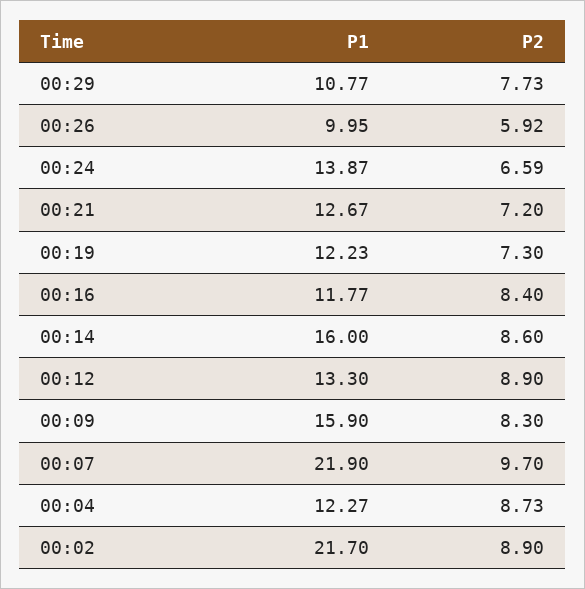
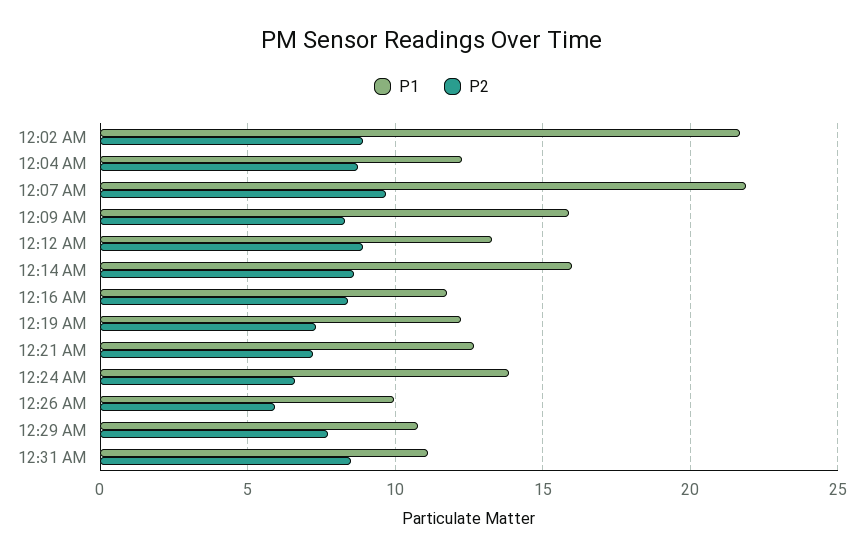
P1, 12:31 AM: none -> 11
P2, 12:31 AM: none -> 8.5

